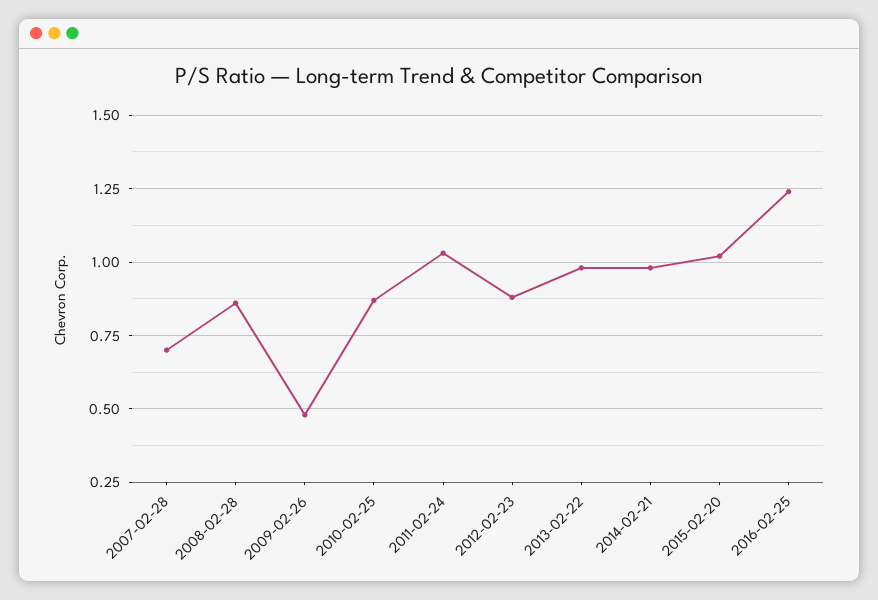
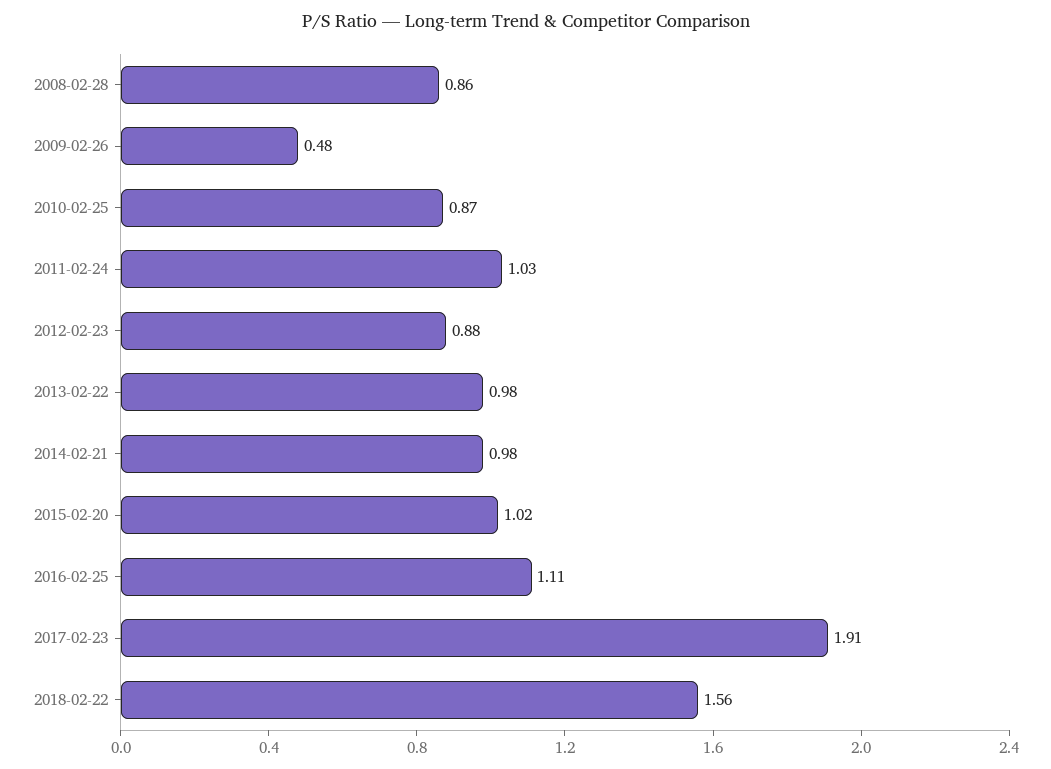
2007-02-28: 0.7 -> none
2016-02-25: 1.25 -> 1.11
2017-02-23: none -> 1.91
2018-02-22: none -> 1.56

